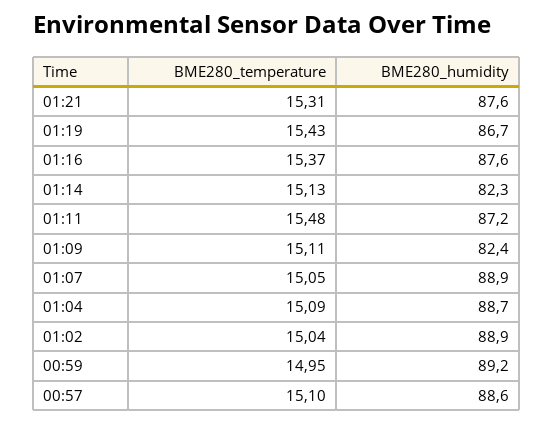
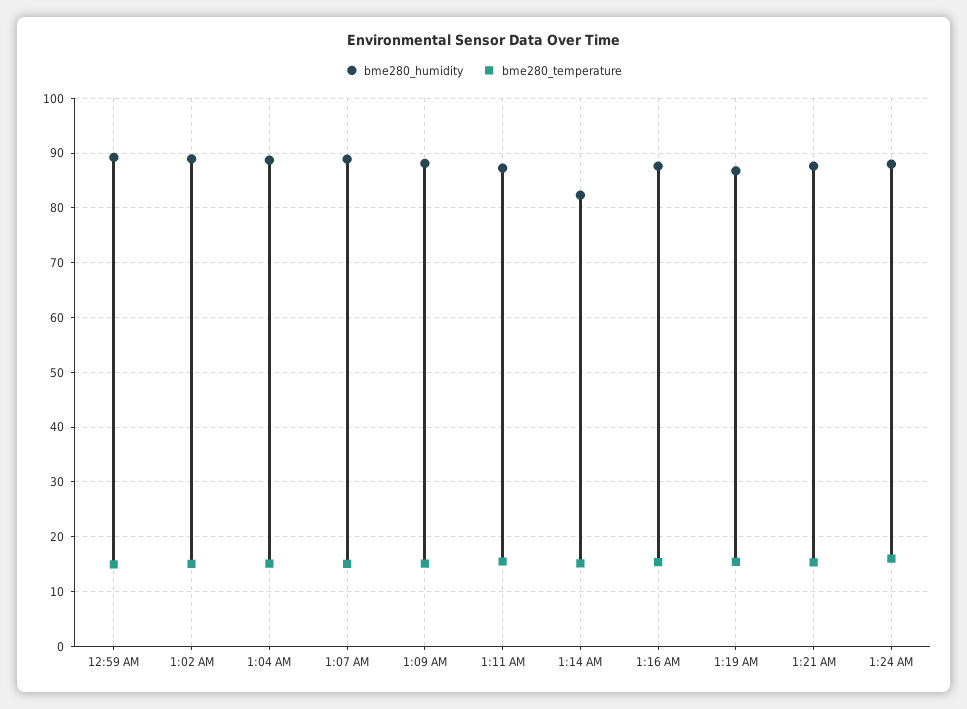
BME280_humidity, 01:09: 82.4 -> 88
BME280_temperature, 00:57: 15.1 -> none
BME280_humidity, 00:57: 88.6 -> none
BME280_humidity, 1:24 AM: none -> 88
BME280_temperature, 1:24 AM: none -> 16

